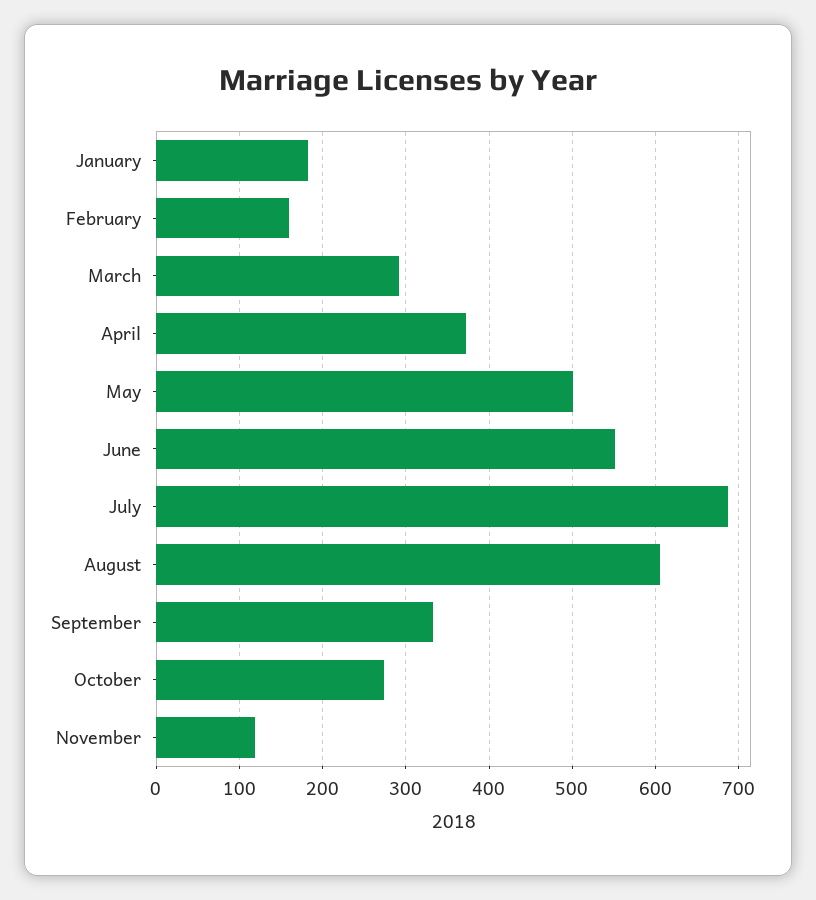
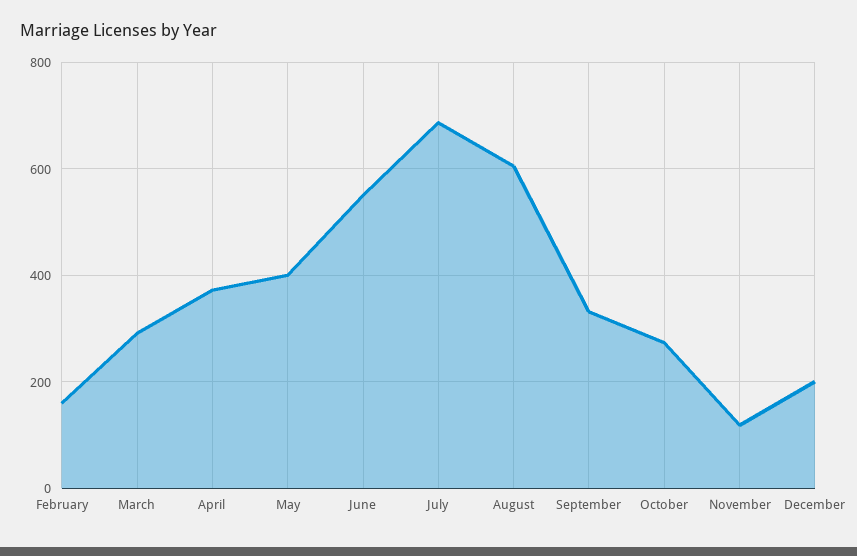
January: 180 -> none
May: 500 -> 400
December: none -> 200

